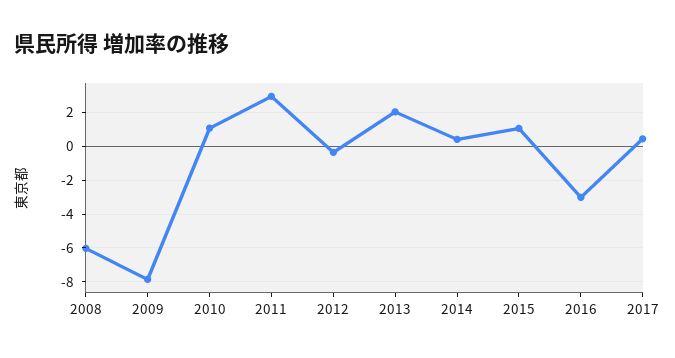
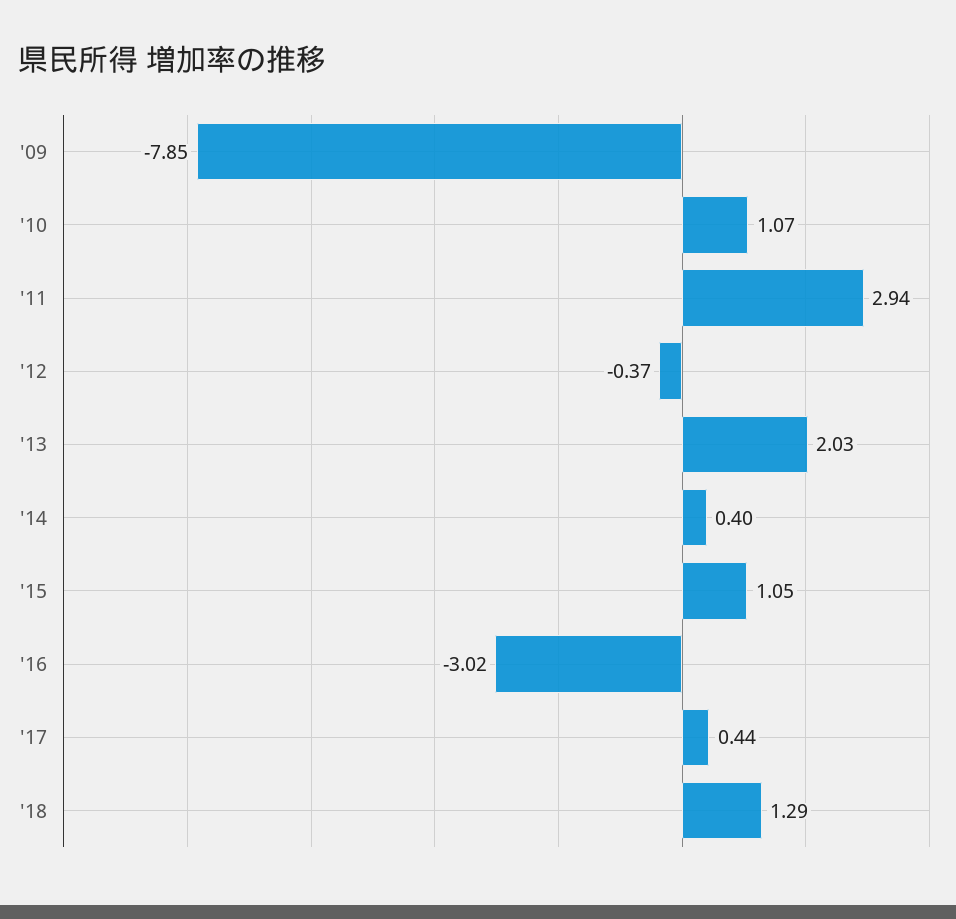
2008: -6 -> none
'18: none -> 1.29

